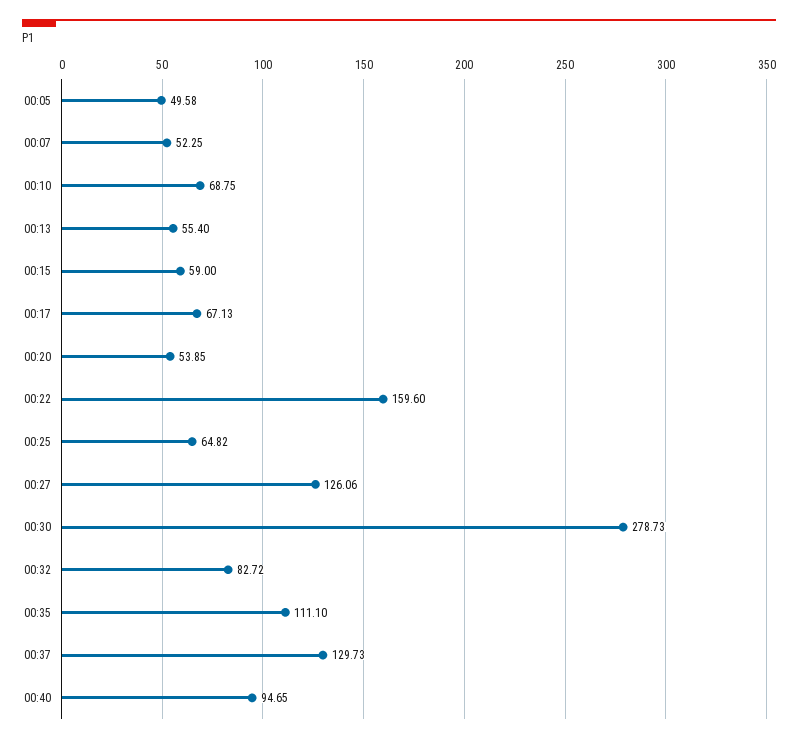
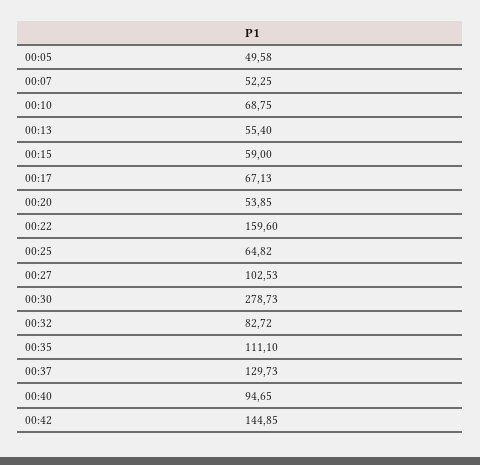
00:27: 126.06 -> 102.53
00:42: none -> 144.85

